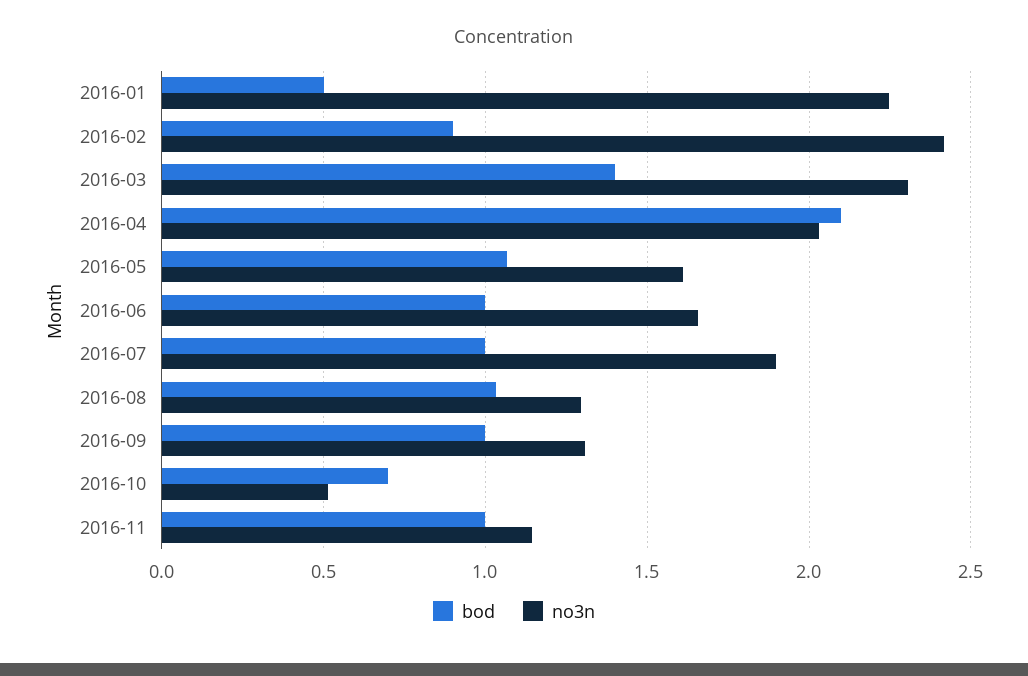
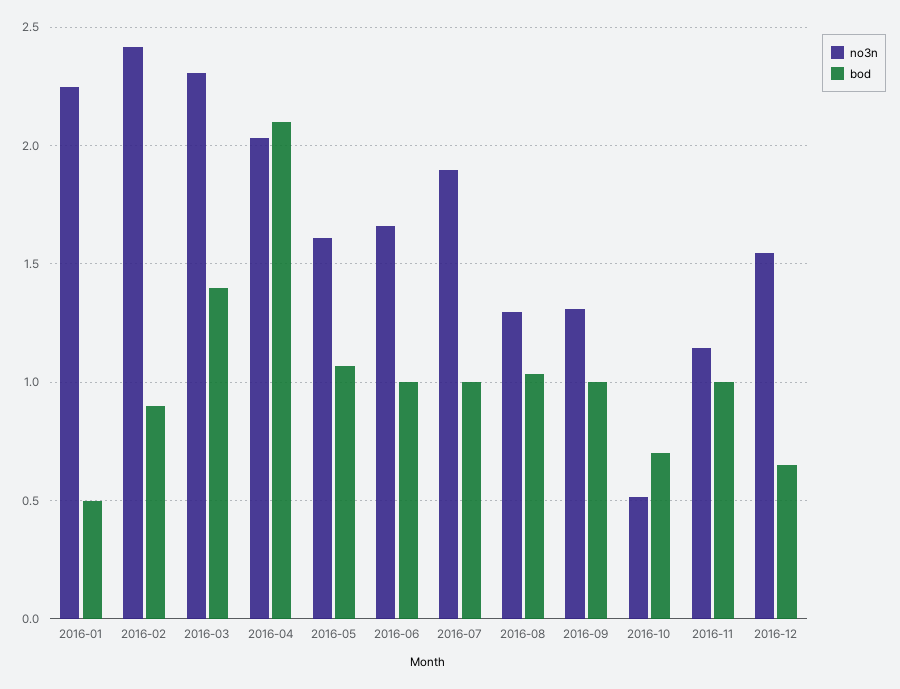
no3n, 2016-12: none -> 1.55
bod, 2016-12: none -> 0.65

